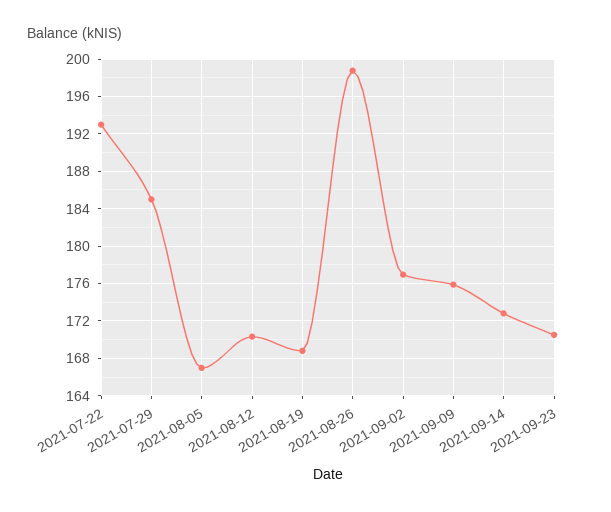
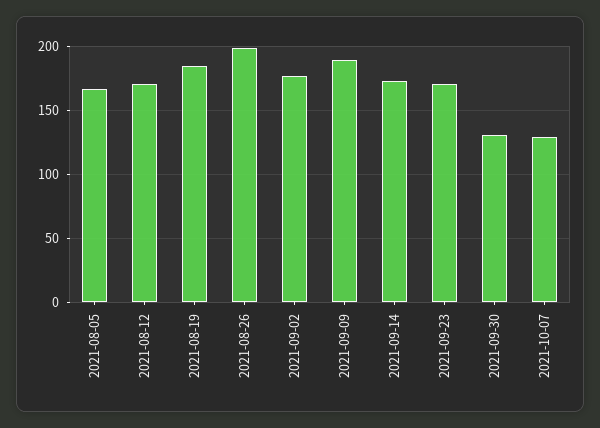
2021-07-22: 193 -> none
2021-07-29: 185 -> none
2021-08-19: 169 -> 185
2021-09-09: 176 -> 190
2021-09-30: none -> 130
2021-10-07: none -> 130

